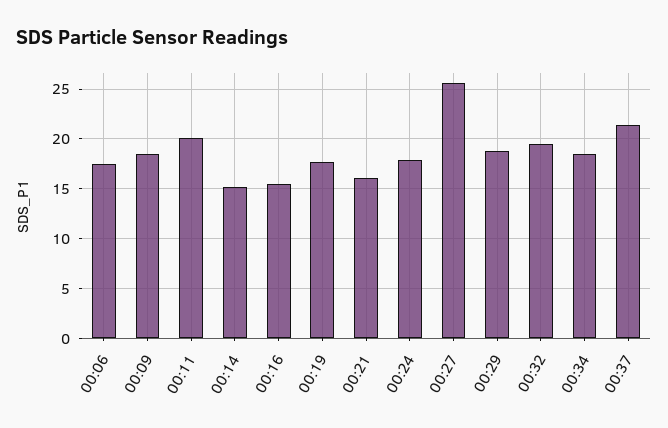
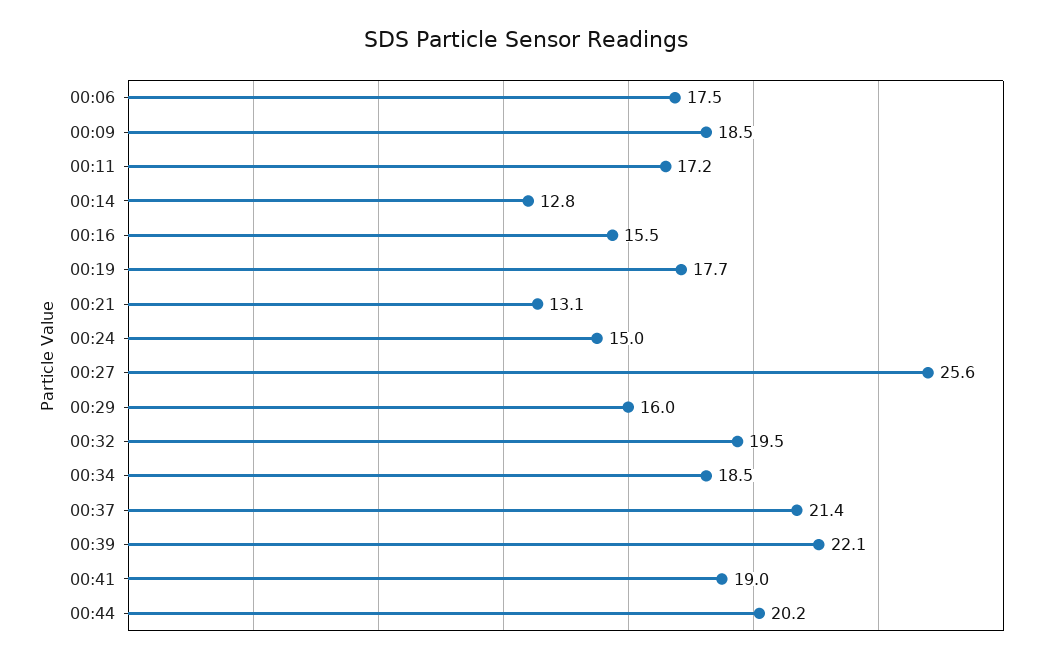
00:11: 20 -> 17.2
00:14: 15 -> 12.8
00:21: 16 -> 13.1
00:24: 18 -> 15
00:29: 19 -> 16
00:39: none -> 22.1
00:41: none -> 19
00:44: none -> 20.2

